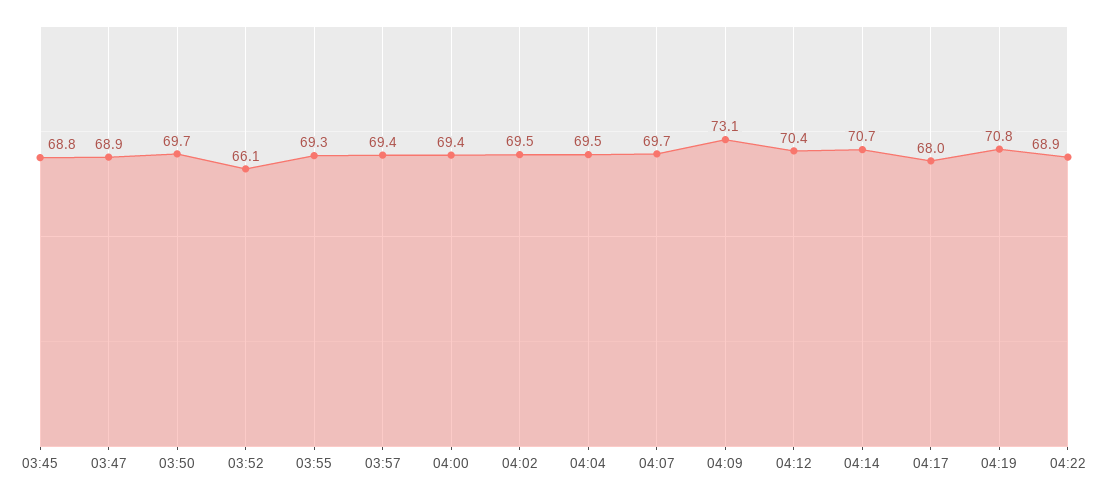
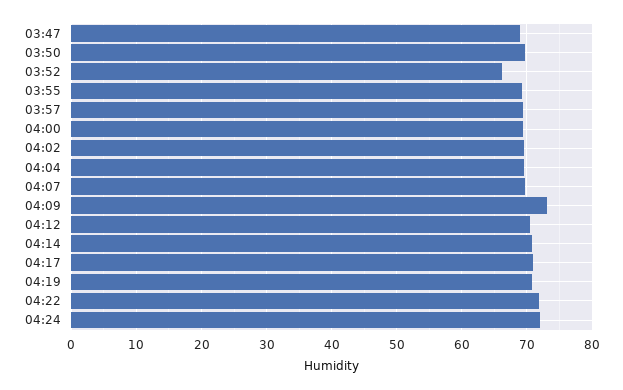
03:45: 68.8 -> none
04:17: 68 -> 71
04:22: 68.9 -> 72
04:24: none -> 72

